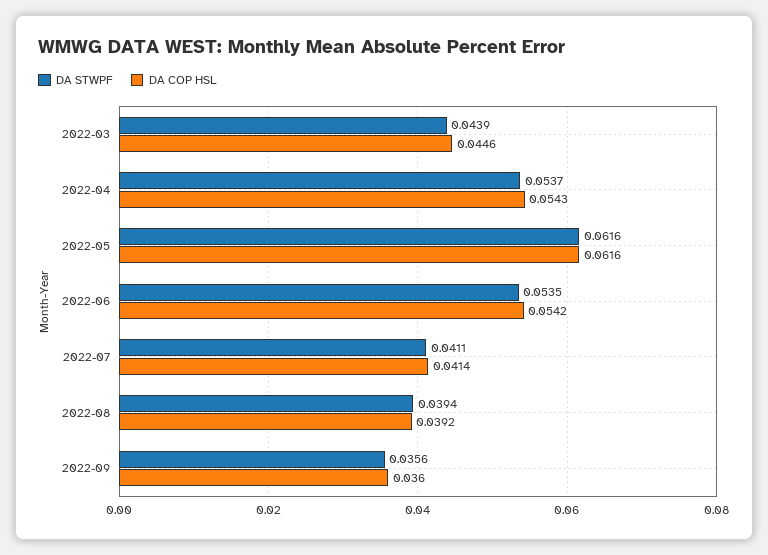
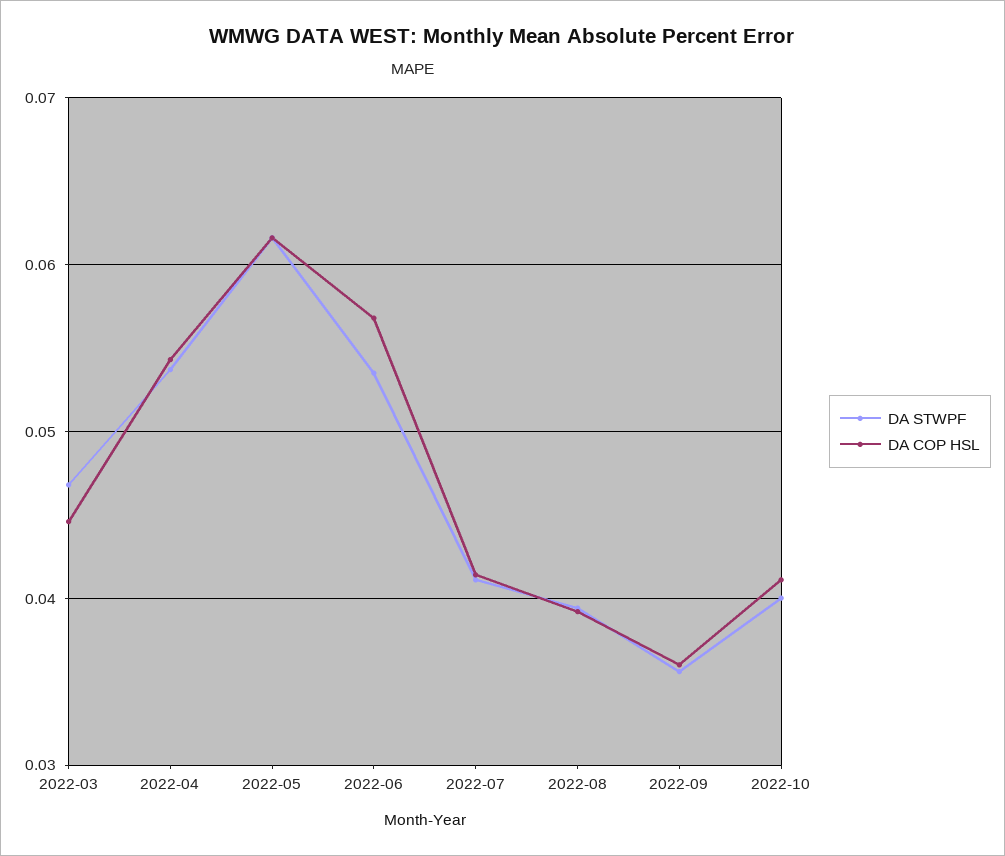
DA STWPF, 2022-03: 0.0439 -> 0.047
DA COP HSL, 2022-06: 0.0542 -> 0.057
DA STWPF, 2022-10: none -> 0.04
DA COP HSL, 2022-10: none -> 0.041

